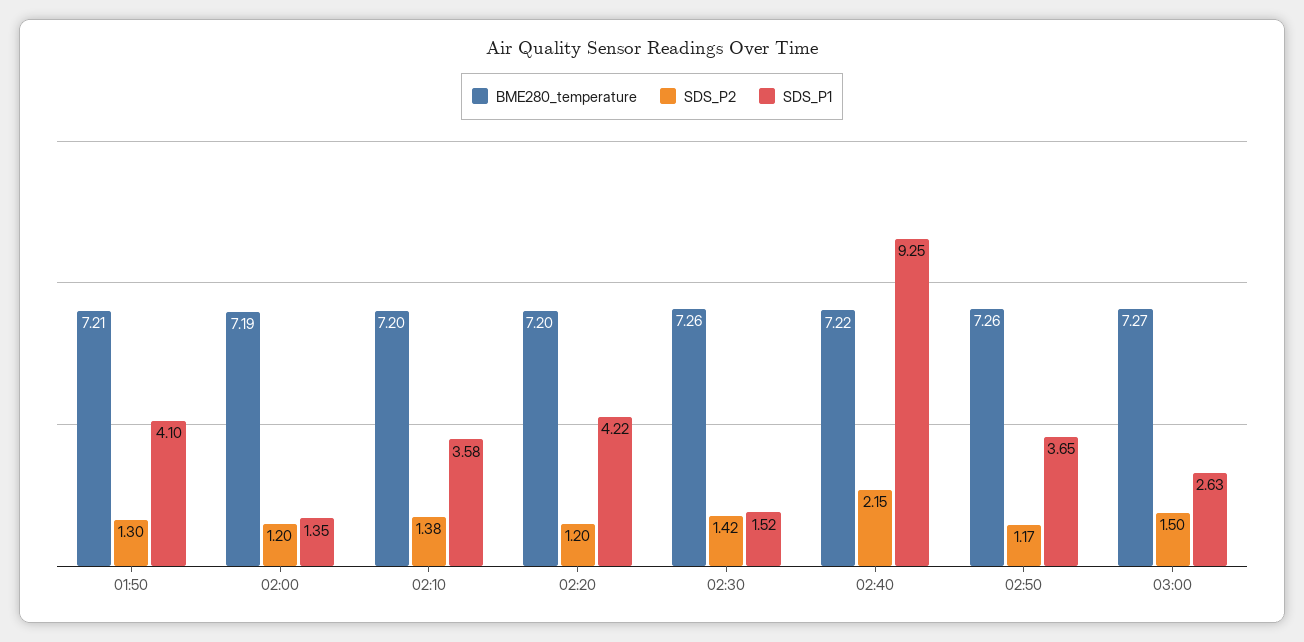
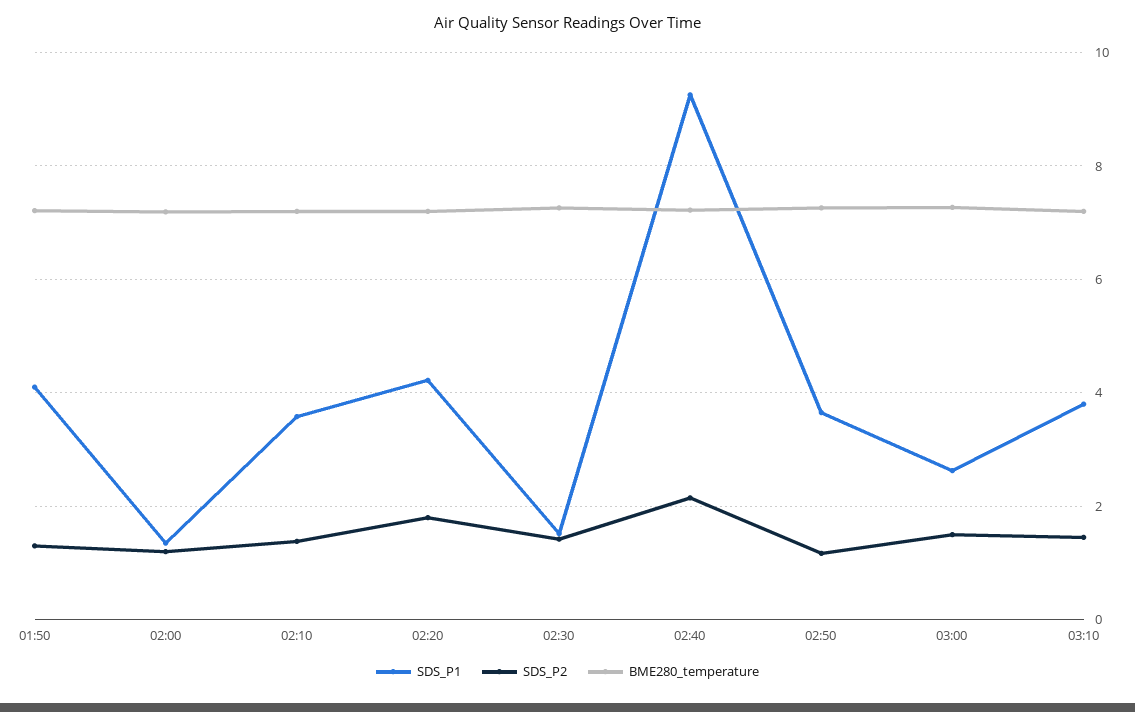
SDS_P2, 02:20: 1.2 -> 1.8
SDS_P1, 03:10: none -> 3.8
SDS_P2, 03:10: none -> 1.4
BME280_temperature, 03:10: none -> 7.2

